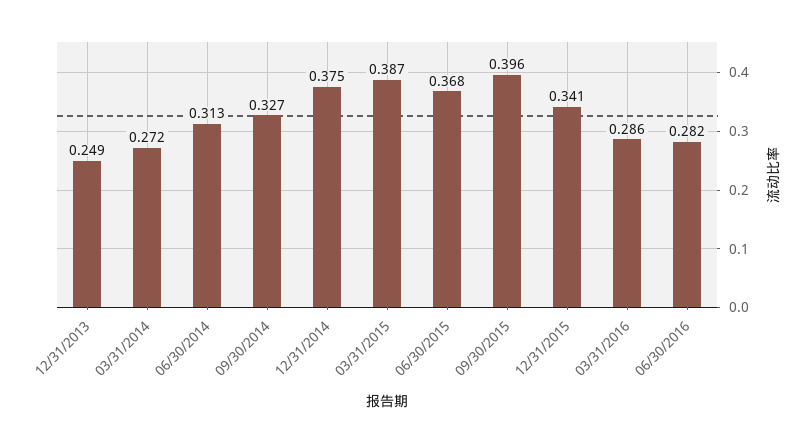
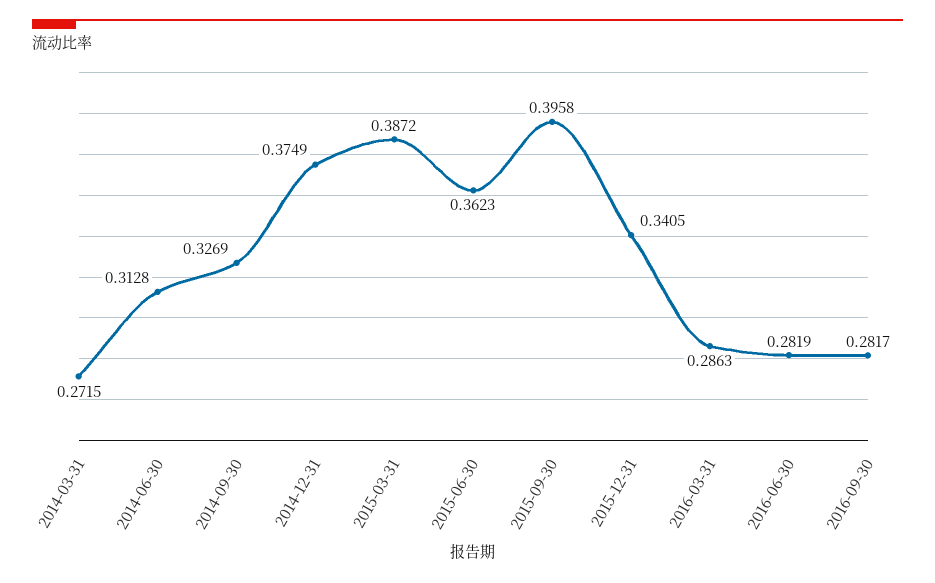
12/31/2013: 0.249 -> none
06/30/2015: 0.368 -> 0.3623
2016-09-30: none -> 0.2817

